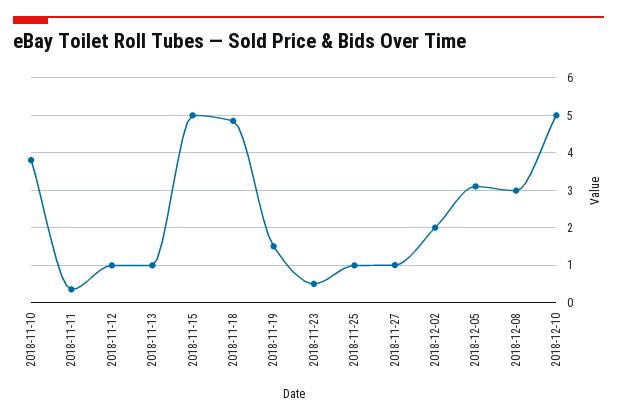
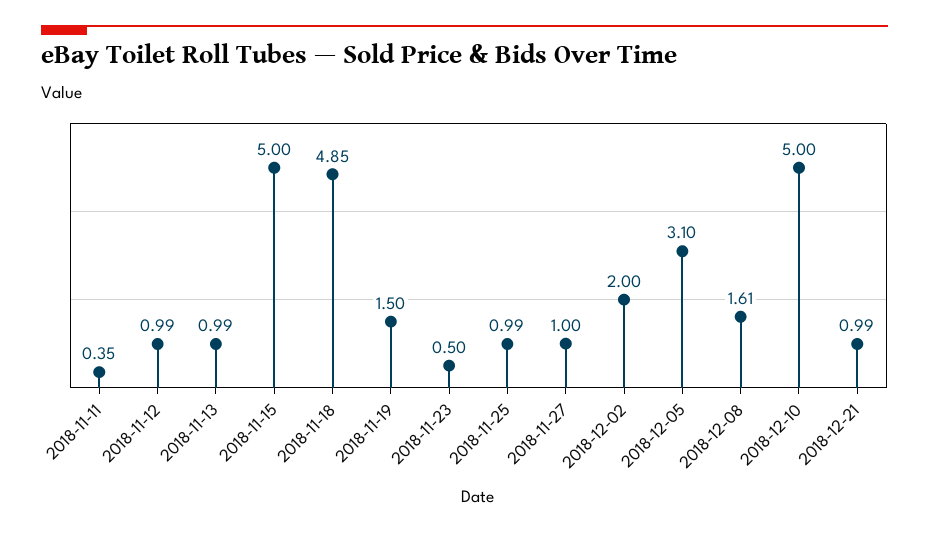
2018-11-10: 3.8 -> none
2018-12-08: 3 -> 1.61
2018-12-21: none -> 0.99

